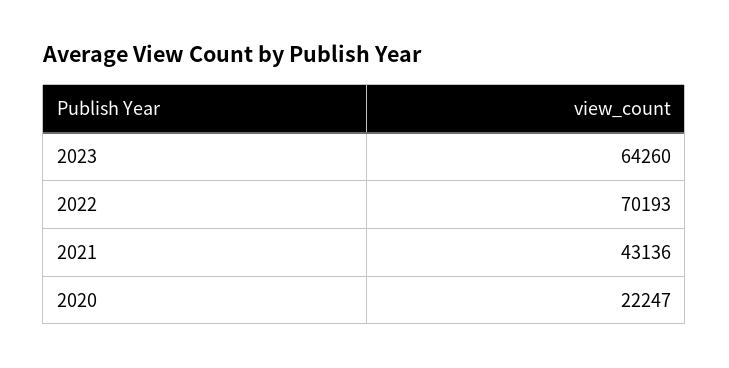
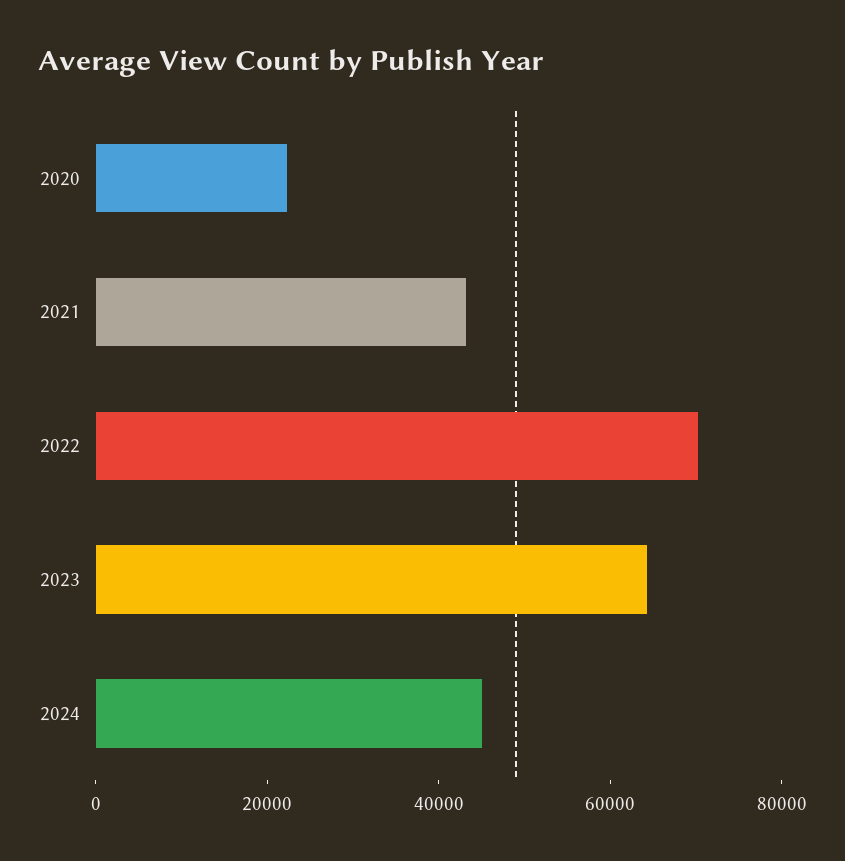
2024: none -> 45000

